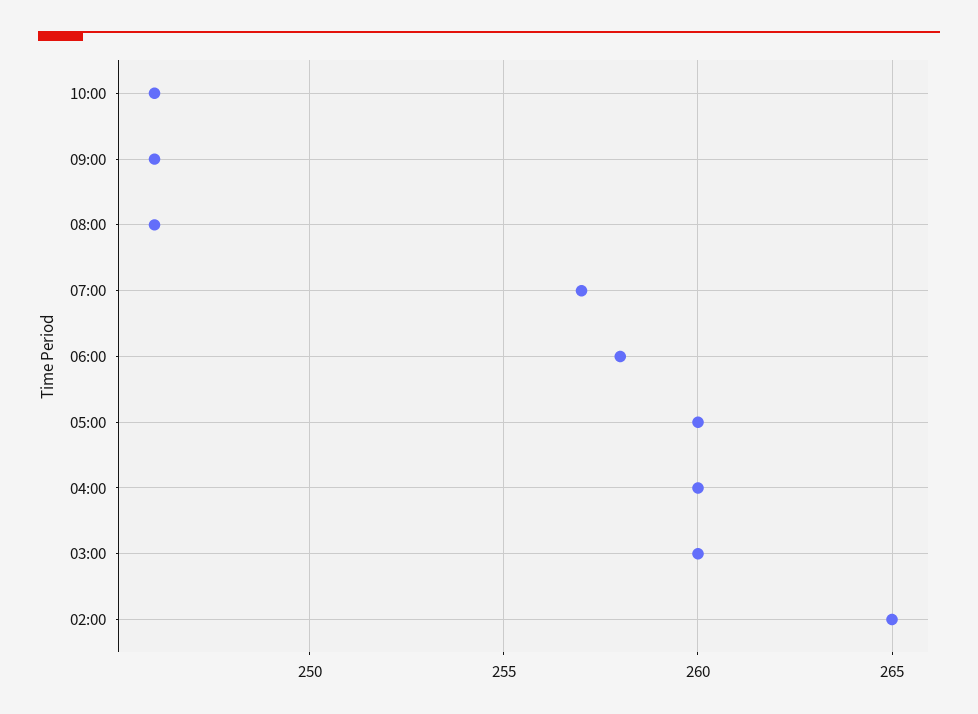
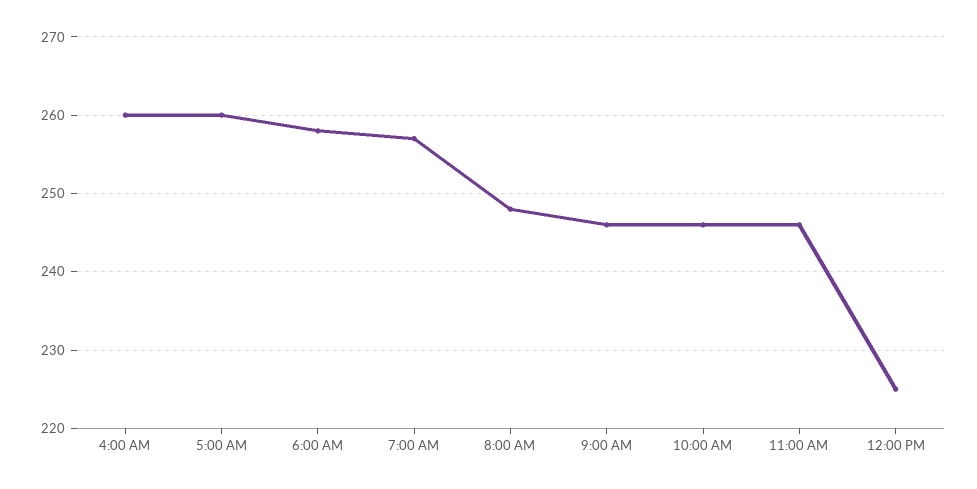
08:00: 246 -> 248
03:00: 260 -> none
02:00: 265 -> none
11:00 AM: none -> 246
12:00 PM: none -> 225

